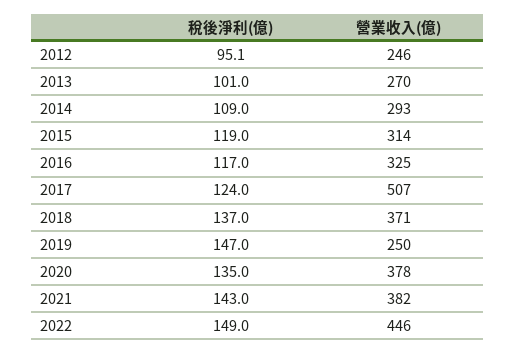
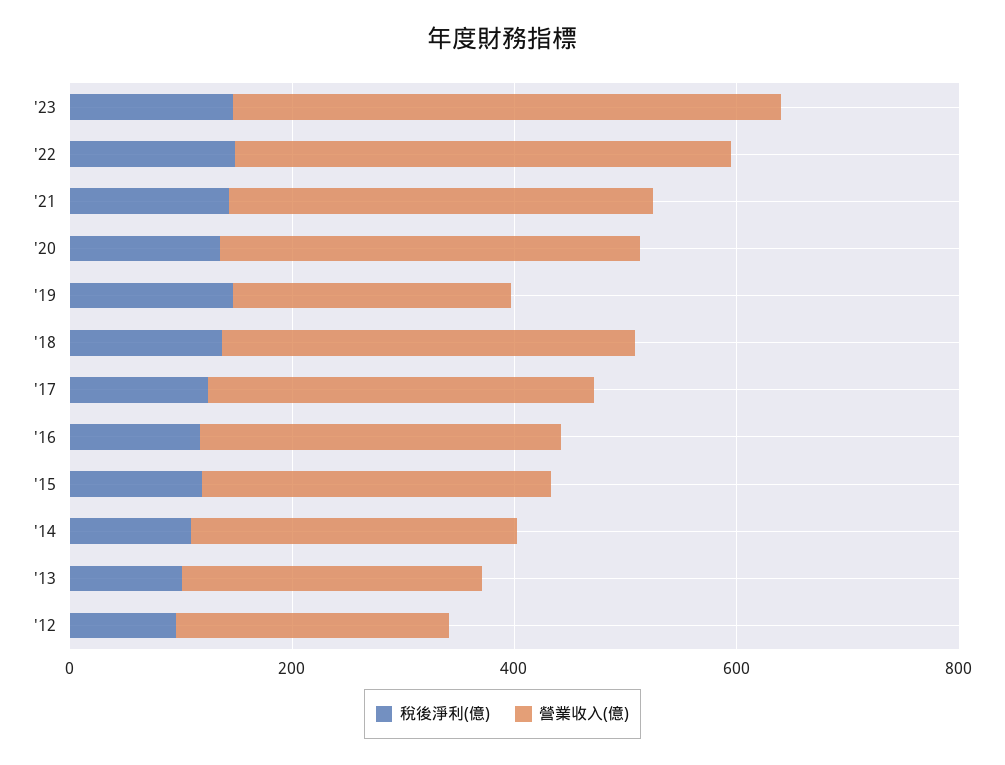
營業收入(億), 2017: 507 -> 350
稅後淨利(億), '23: none -> 150
營業收入(億), '23: none -> 500

